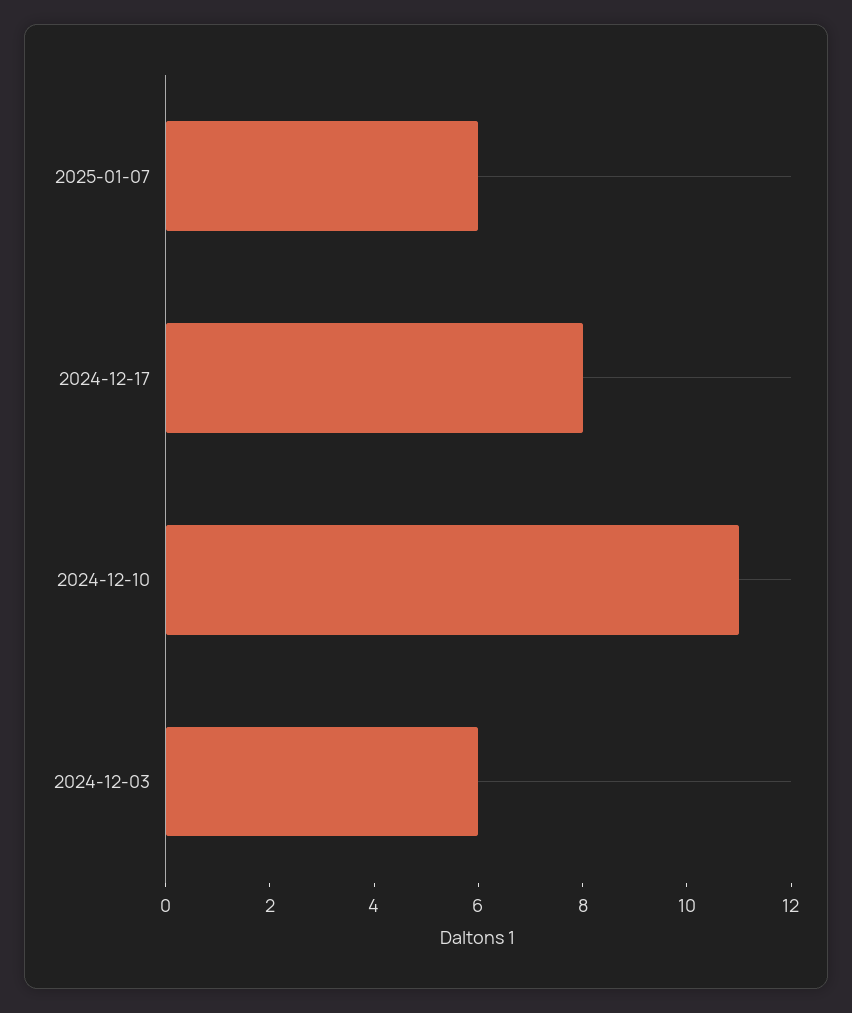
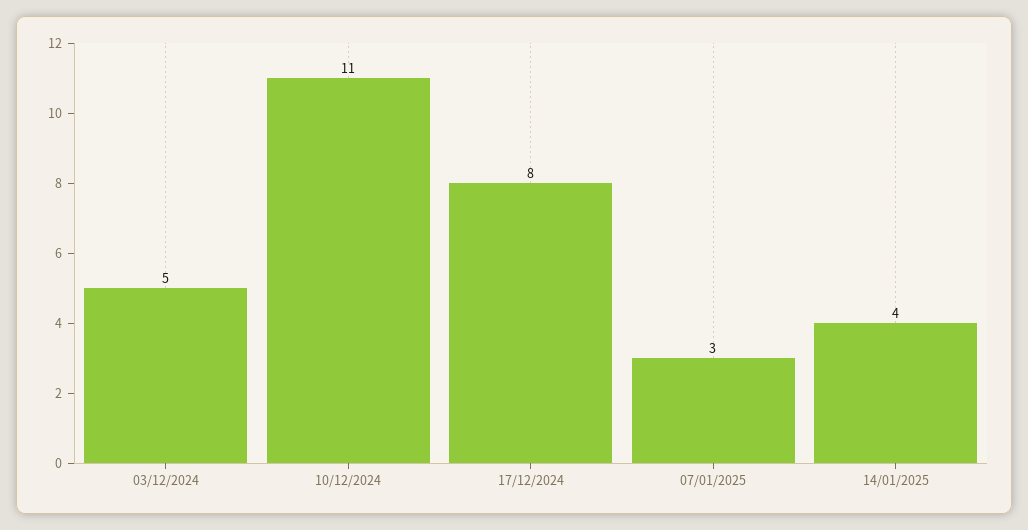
2025-01-07: 6 -> 3
2024-12-03: 6 -> 5
14/01/2025: none -> 4

